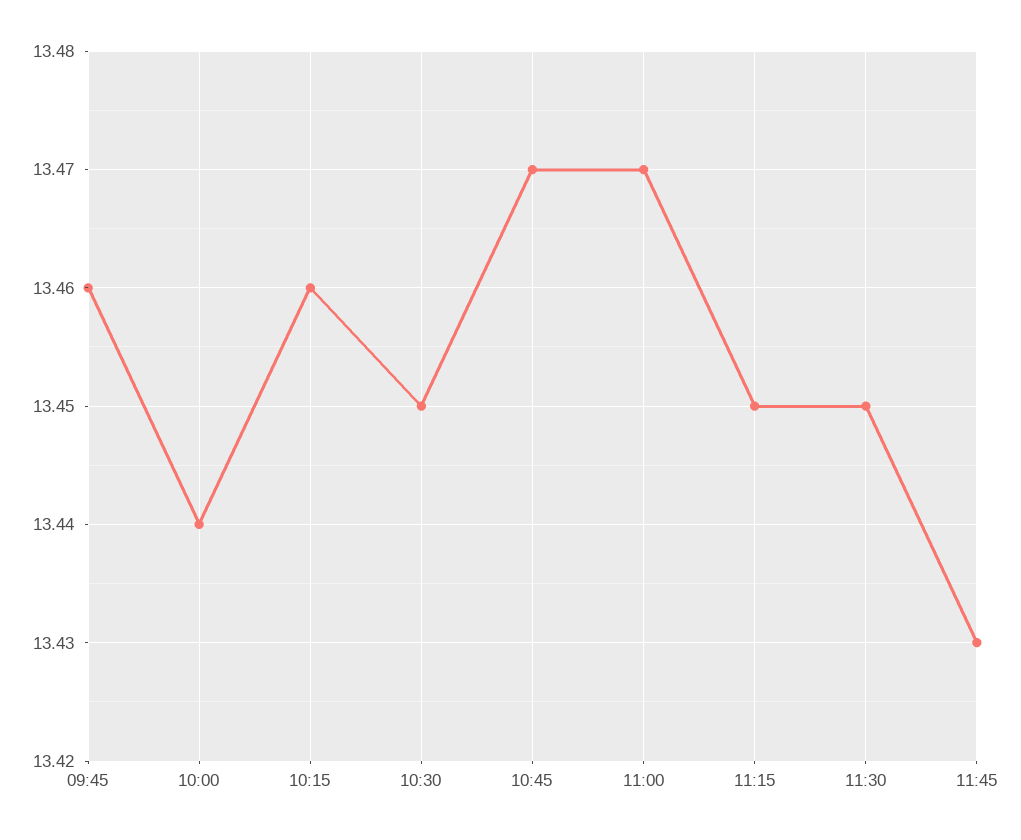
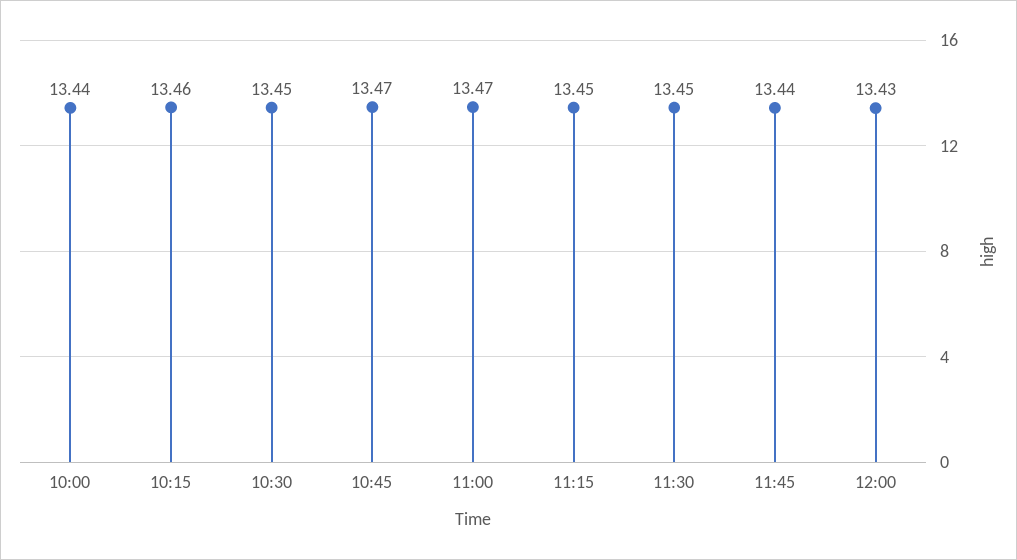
09:45: 13.46 -> none
11:45: 13.43 -> 13.44
12:00: none -> 13.43

